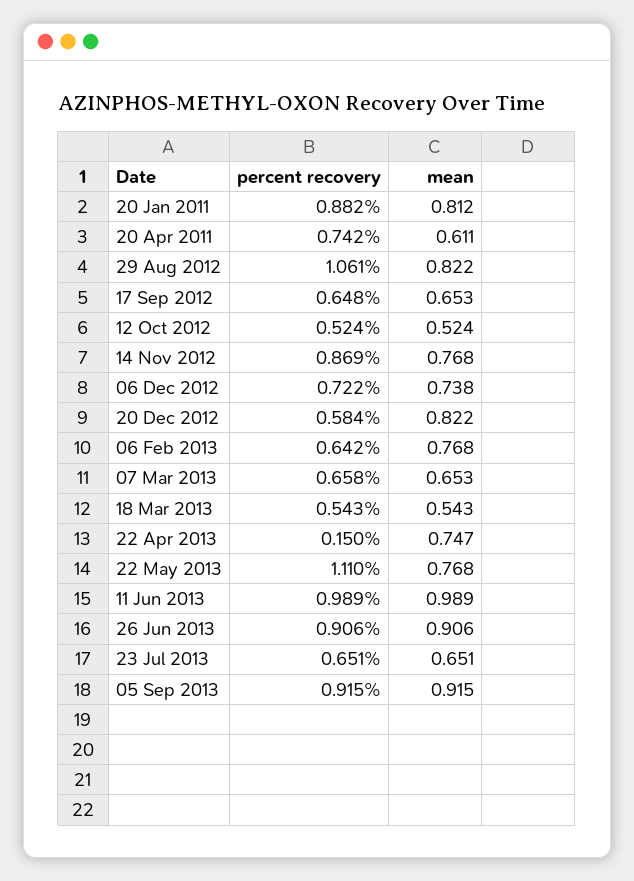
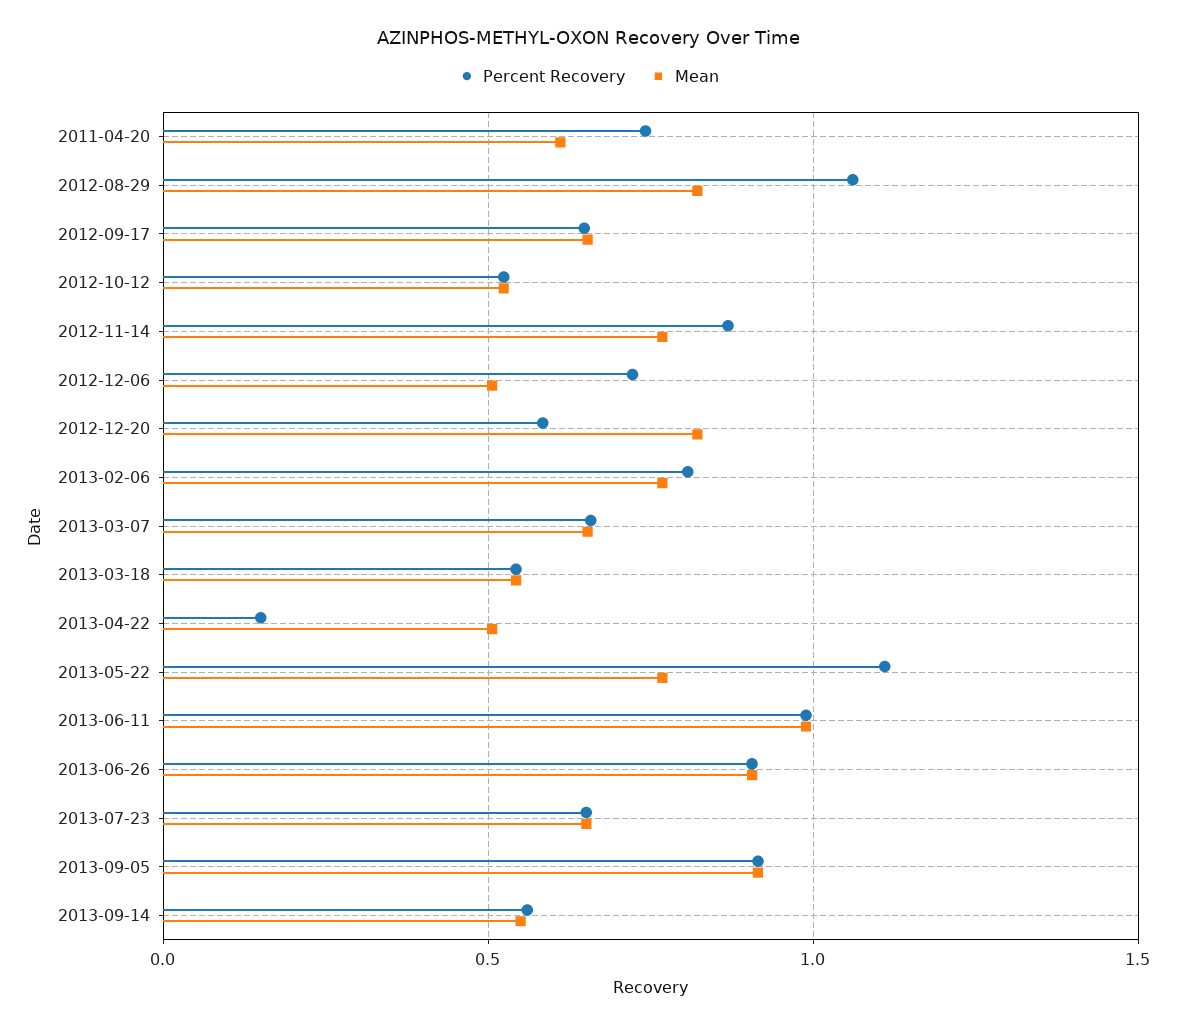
percent recovery, 20 Jan 2011: 0.882 -> none
mean, 20 Jan 2011: 0.812 -> none
mean, 06 Dec 2012: 0.738 -> 0.5
percent recovery, 06 Feb 2013: 0.642 -> 0.8
mean, 22 Apr 2013: 0.747 -> 0.5
percent recovery, 2013-09-14: none -> 0.55
mean, 2013-09-14: none -> 0.55

